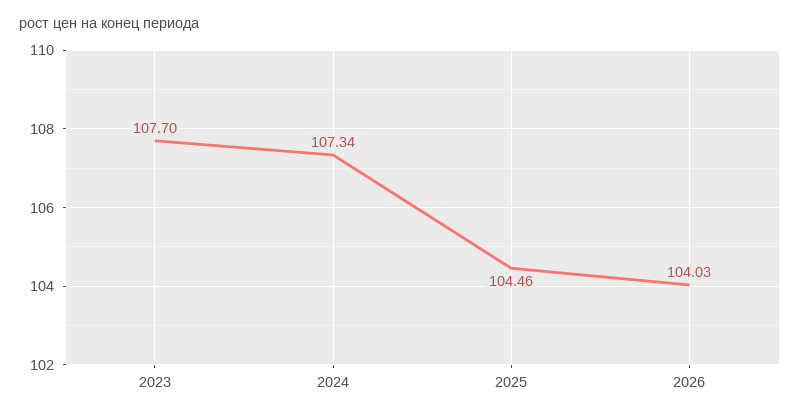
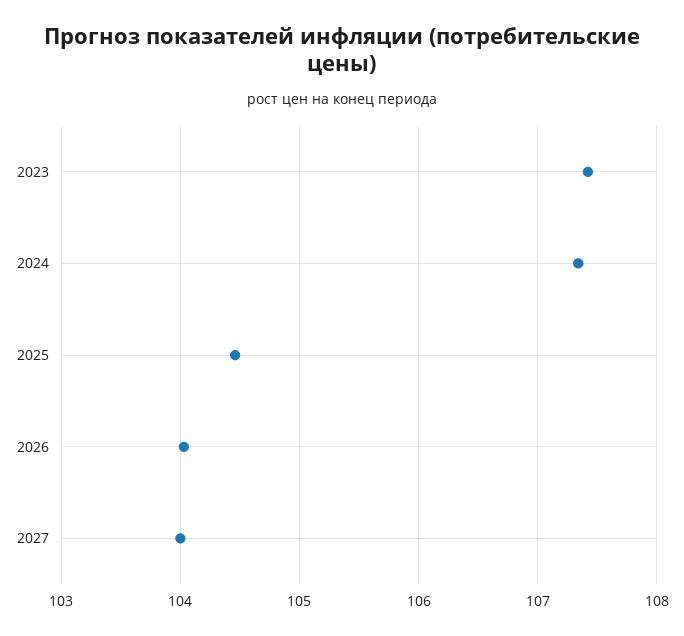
2023: 107.7 -> 107.4
2027: none -> 104

